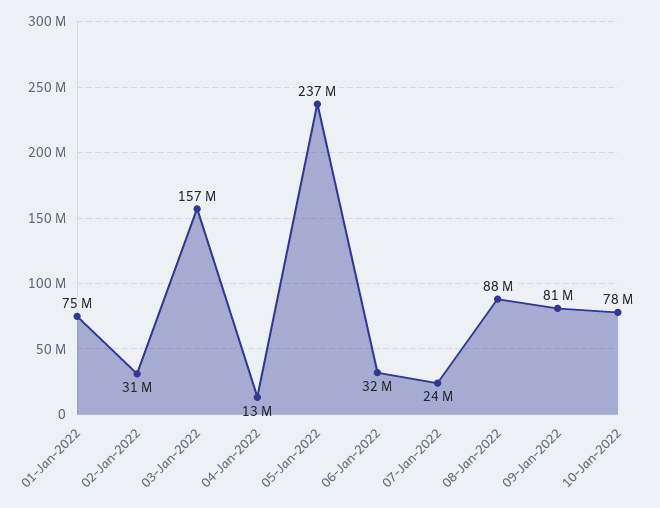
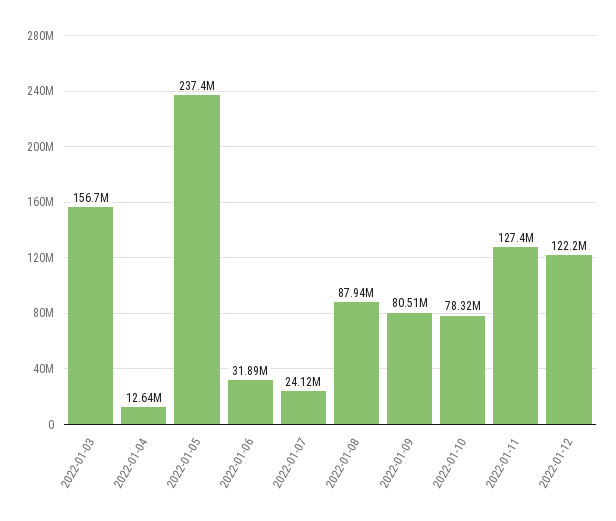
01-Jan-2022: 75000000 -> none
02-Jan-2022: 31000000 -> none
2022-01-11: none -> 127400000
2022-01-12: none -> 122200000

